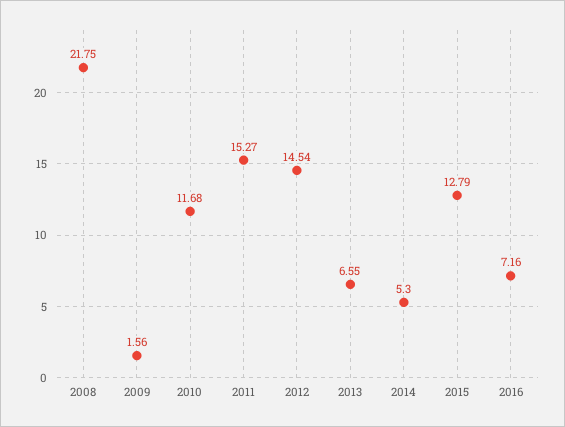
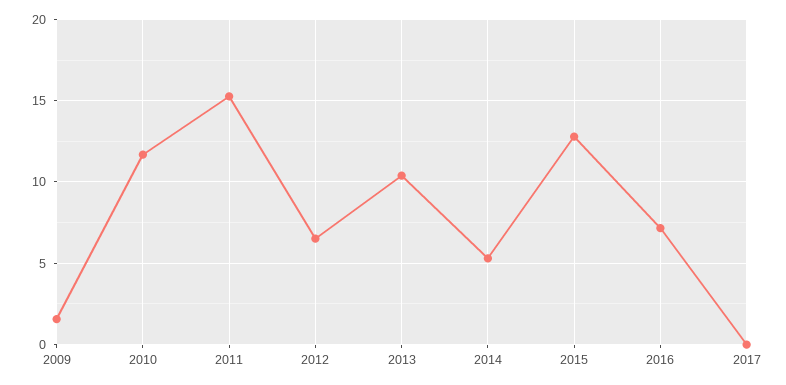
2008: 21.75 -> none
2012: 14.54 -> 6.5
2013: 6.55 -> 10.5
2017: none -> 0

